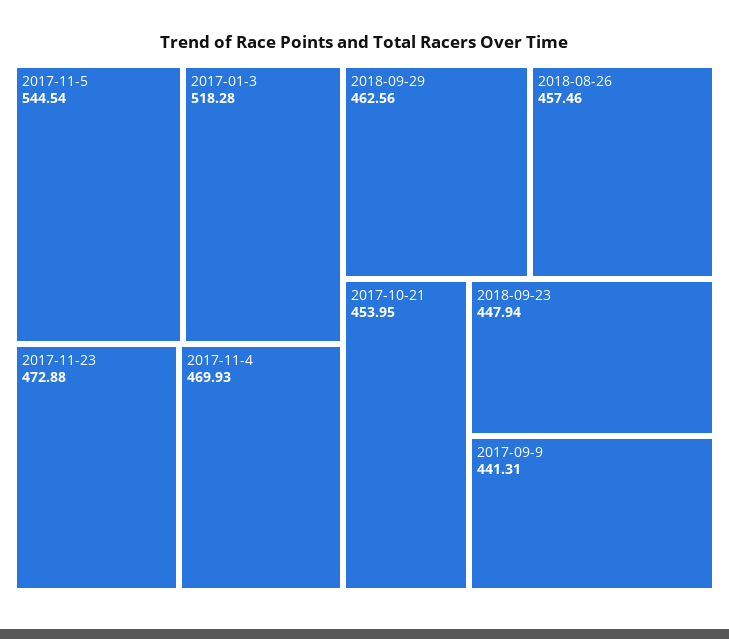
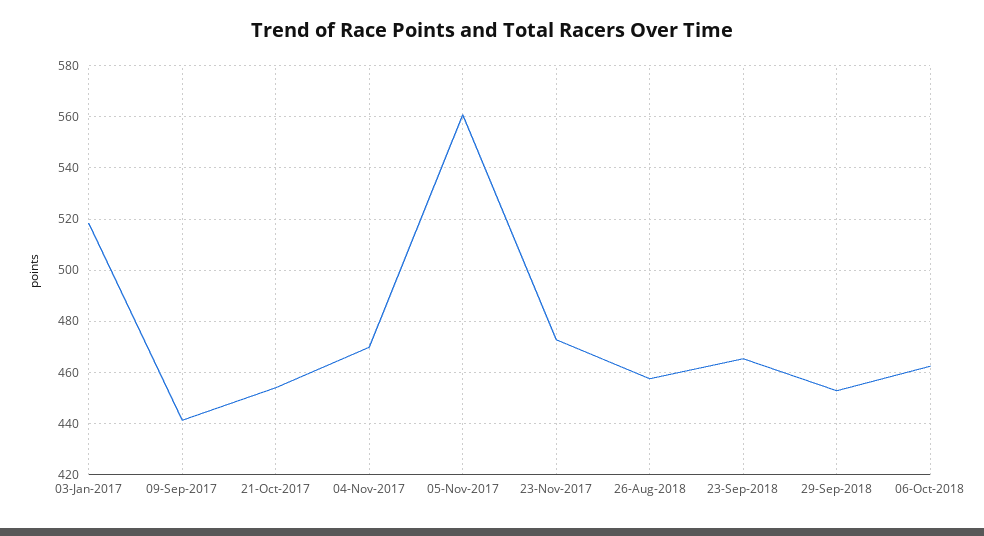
2017-11-5: 544.54 -> 560
2018-09-29: 462.56 -> 452.5
2018-09-23: 447.94 -> 465
06-Oct-2018: none -> 462.5

